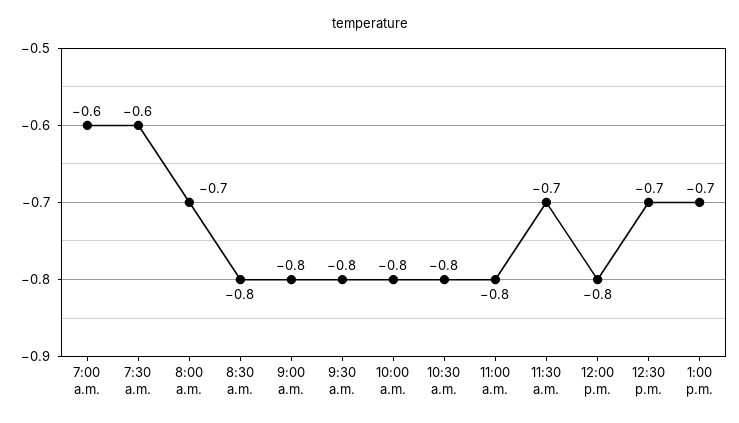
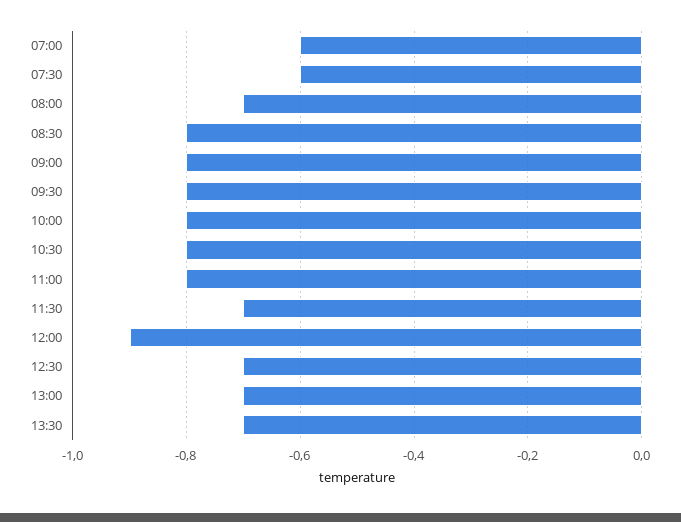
12:00 p.m.: -0.8 -> -0.9
13:30: none -> -0.7

